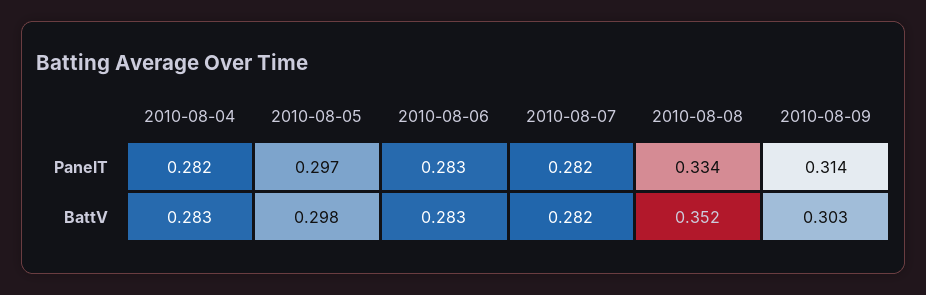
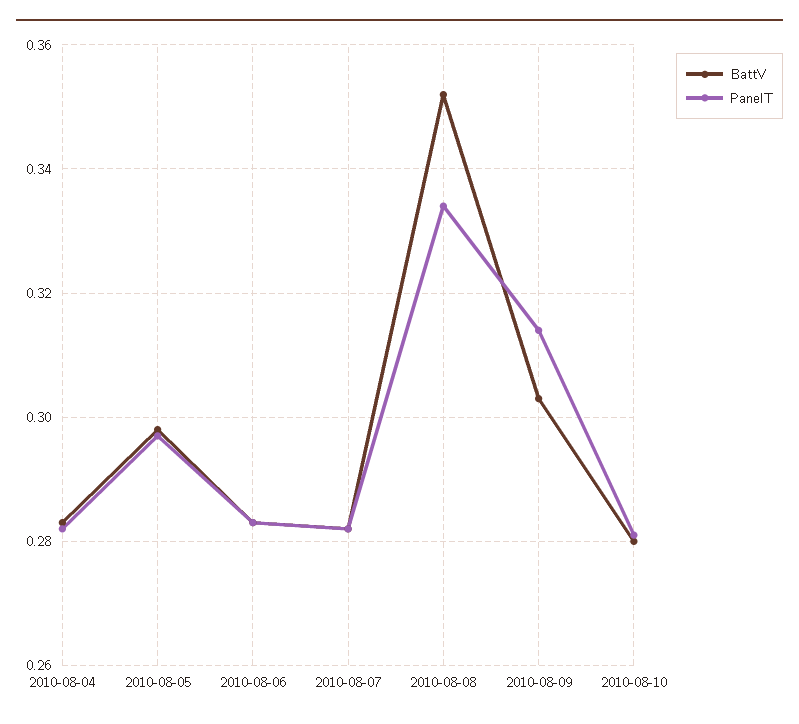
BattV, 2010-08-10: none -> 0.28
PanelT, 2010-08-10: none -> 0.28

